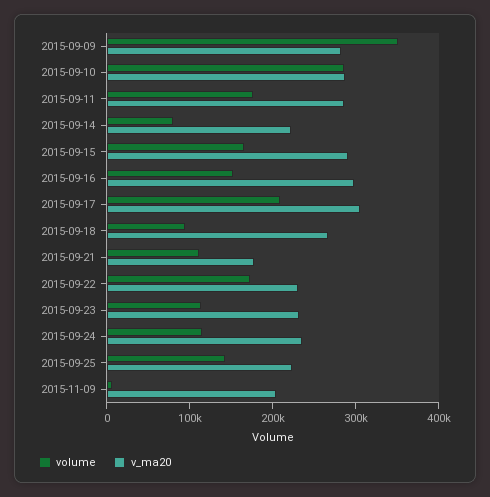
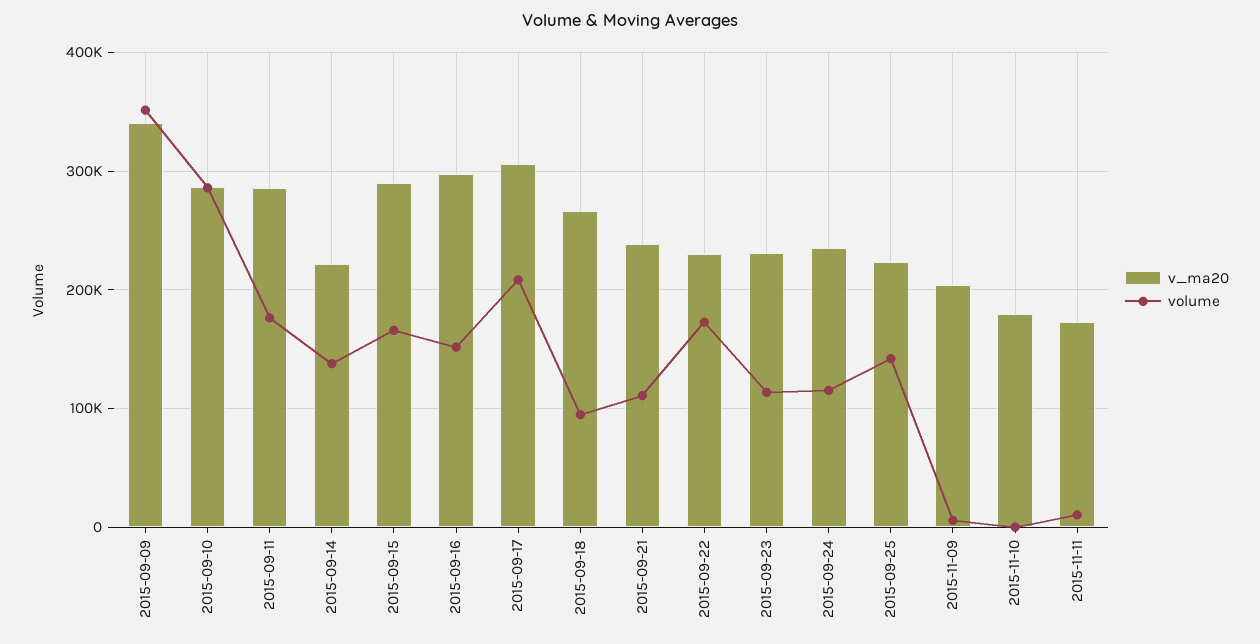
v_ma20, 2015-09-09: 280000 -> 340000
volume, 2015-09-14: 80000 -> 140000
v_ma20, 2015-09-21: 180000 -> 240000
v_ma20, 2015-11-10: none -> 180000
volume, 2015-11-10: none -> 0
v_ma20, 2015-11-11: none -> 170000
volume, 2015-11-11: none -> 10000

